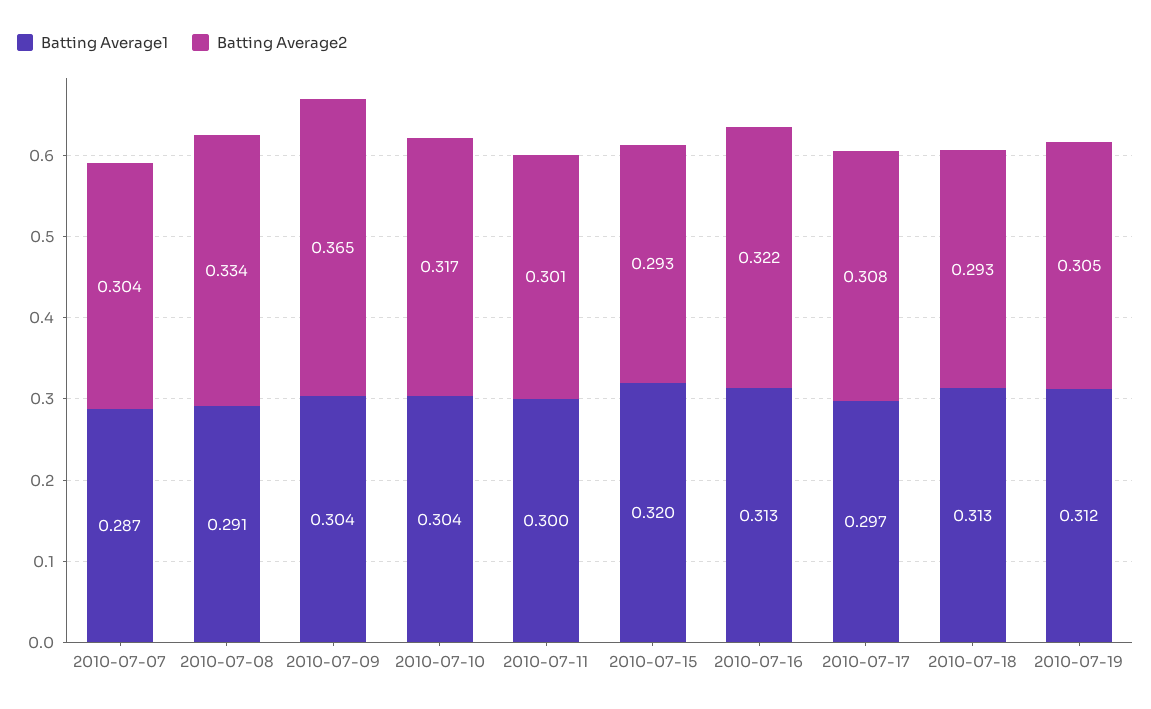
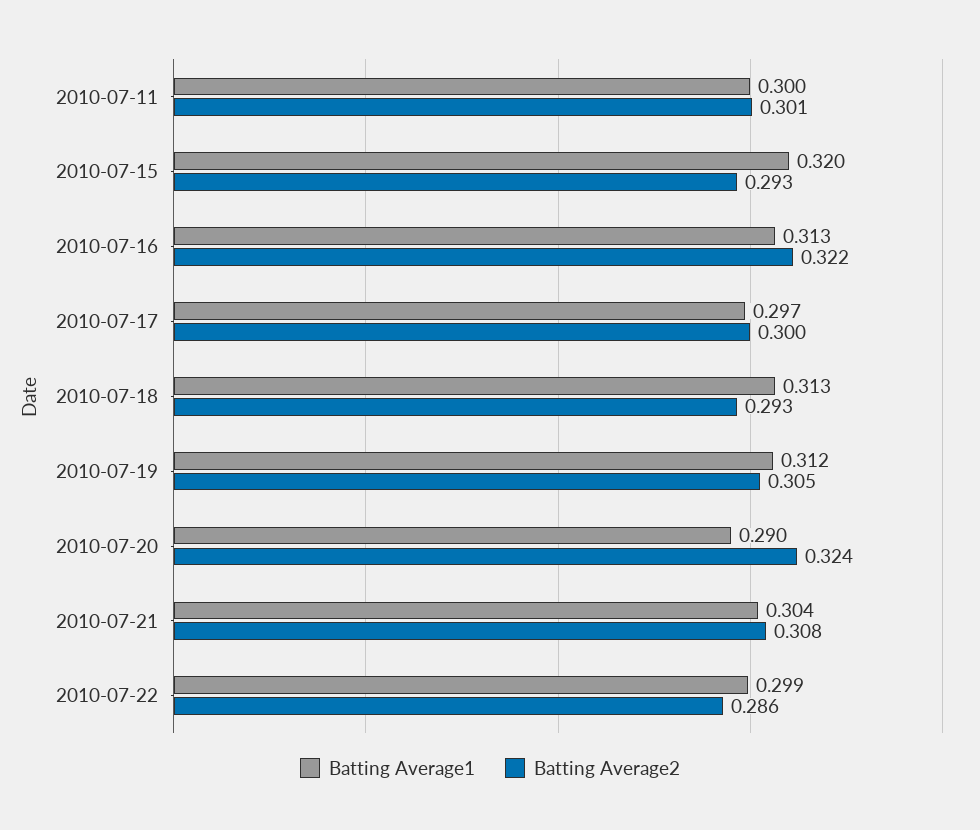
Batting Average1, 2010-07-07: 0.287 -> none
Batting Average2, 2010-07-07: 0.304 -> none
Batting Average1, 2010-07-08: 0.291 -> none
Batting Average2, 2010-07-08: 0.334 -> none
Batting Average1, 2010-07-09: 0.304 -> none
Batting Average2, 2010-07-09: 0.365 -> none
Batting Average1, 2010-07-10: 0.304 -> none
Batting Average2, 2010-07-10: 0.317 -> none
Batting Average2, 2010-07-17: 0.308 -> 0.3
Batting Average1, 2010-07-20: none -> 0.29
Batting Average2, 2010-07-20: none -> 0.324
Batting Average1, 2010-07-21: none -> 0.304
Batting Average2, 2010-07-21: none -> 0.308
Batting Average1, 2010-07-22: none -> 0.299
Batting Average2, 2010-07-22: none -> 0.286

